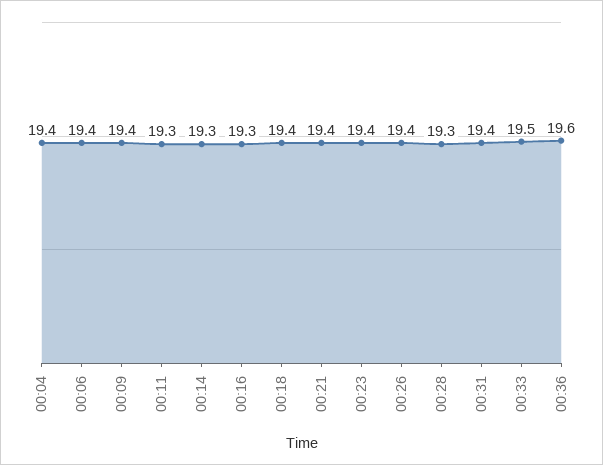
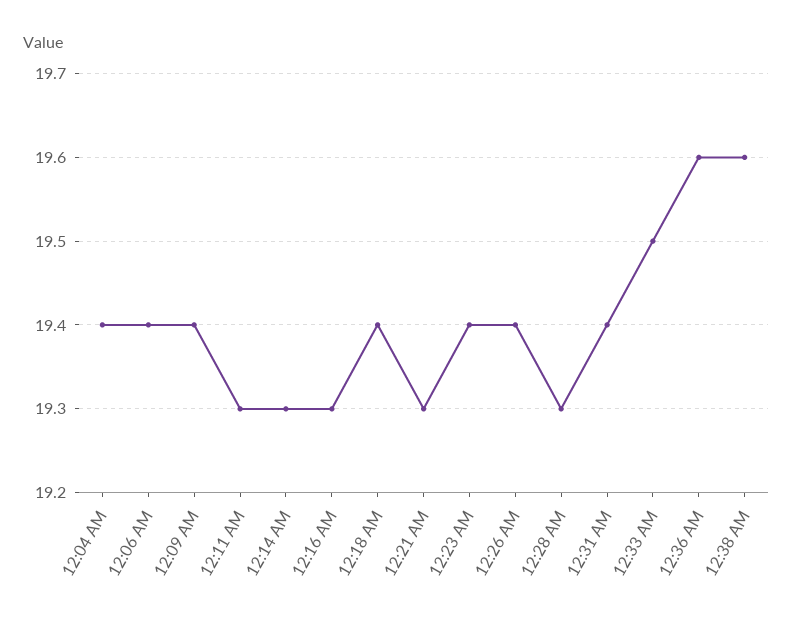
00:21: 19.4 -> 19.3
12:38 AM: none -> 19.6

